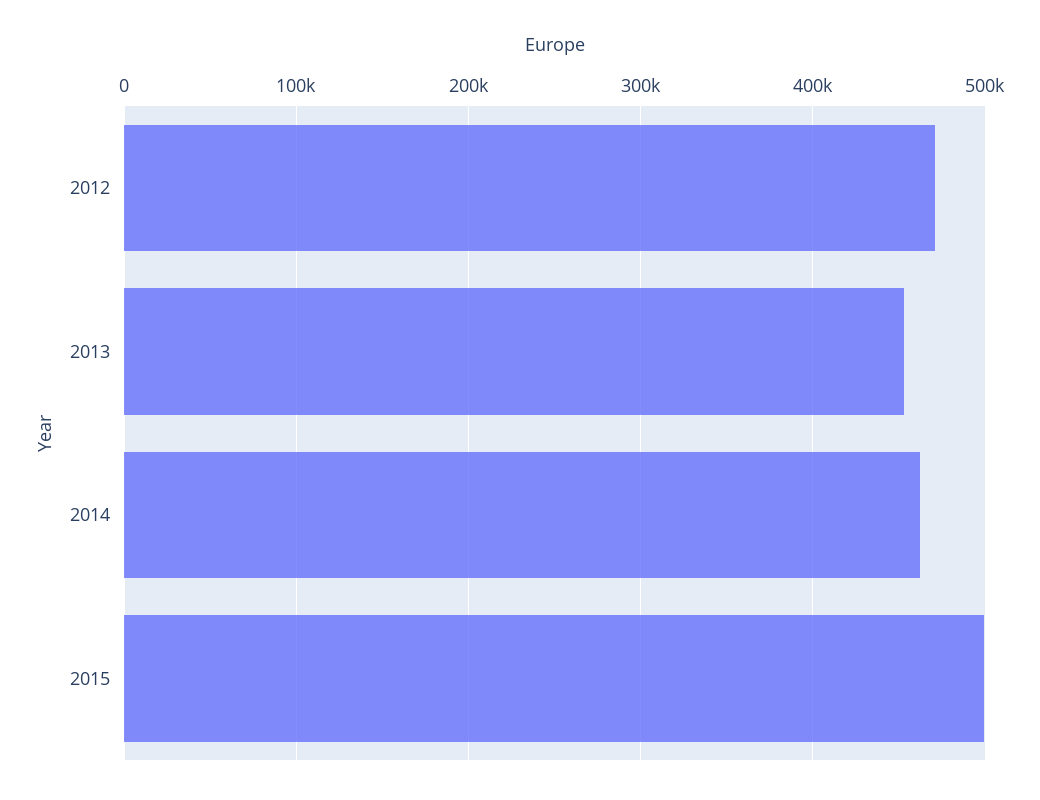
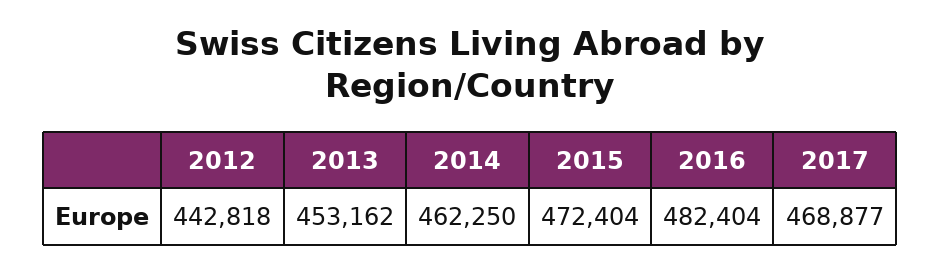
2012: 470000 -> 442818
2015: 500000 -> 472404
2016: none -> 482404
2017: none -> 468877

